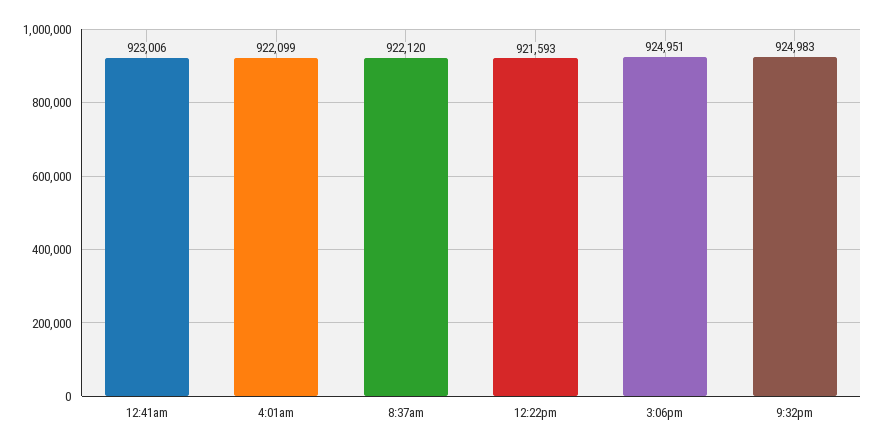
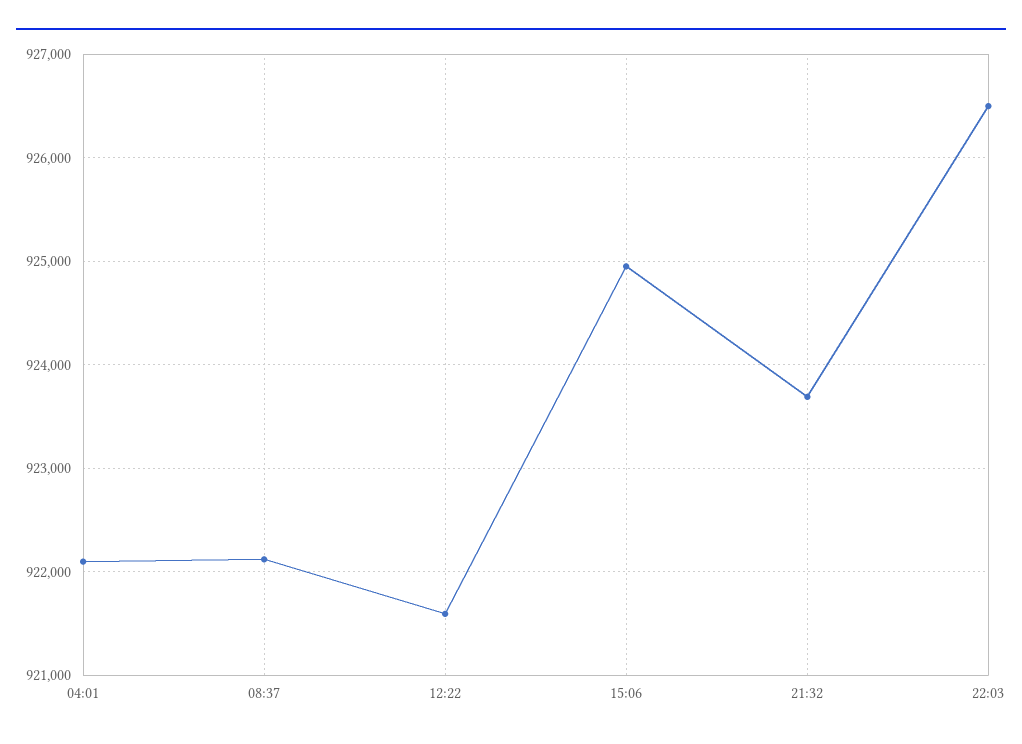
12:41am: 923006 -> none
9:32pm: 924983 -> 923700
22:03: none -> 926500

